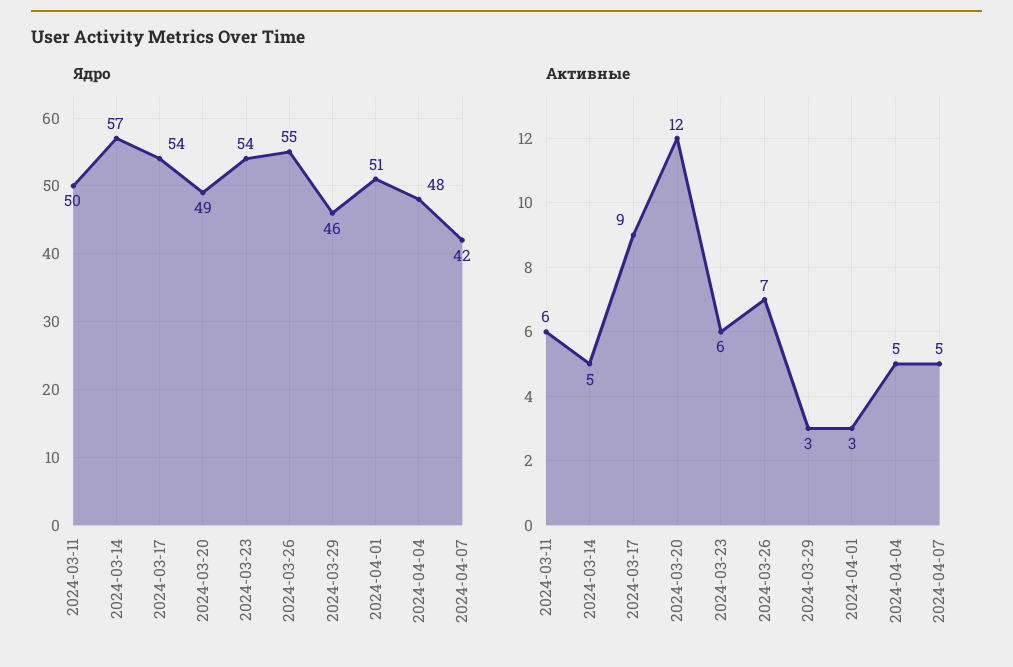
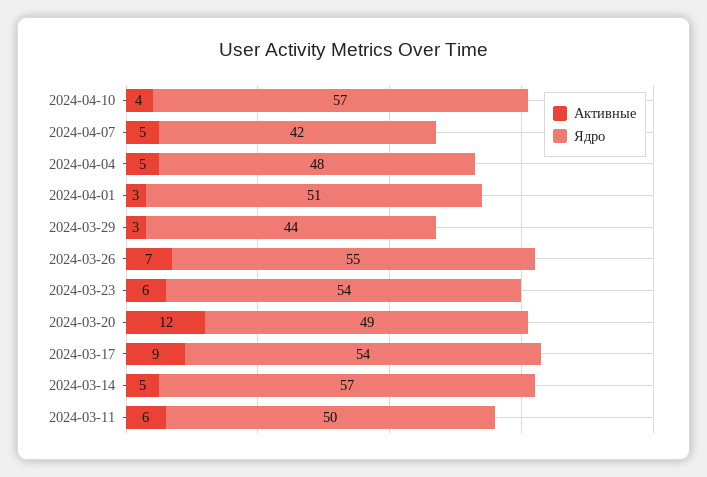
Ядро, 2024-03-29: 46 -> 44
Активные, 2024-04-10: none -> 4
Ядро, 2024-04-10: none -> 57

